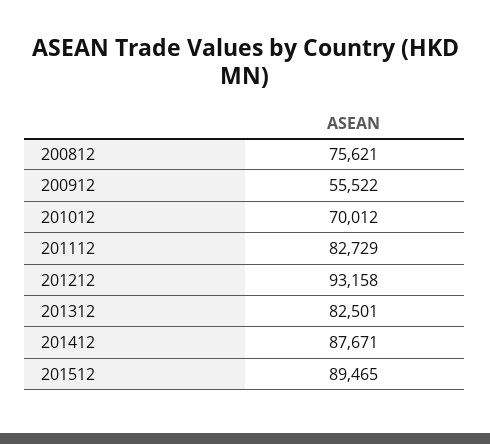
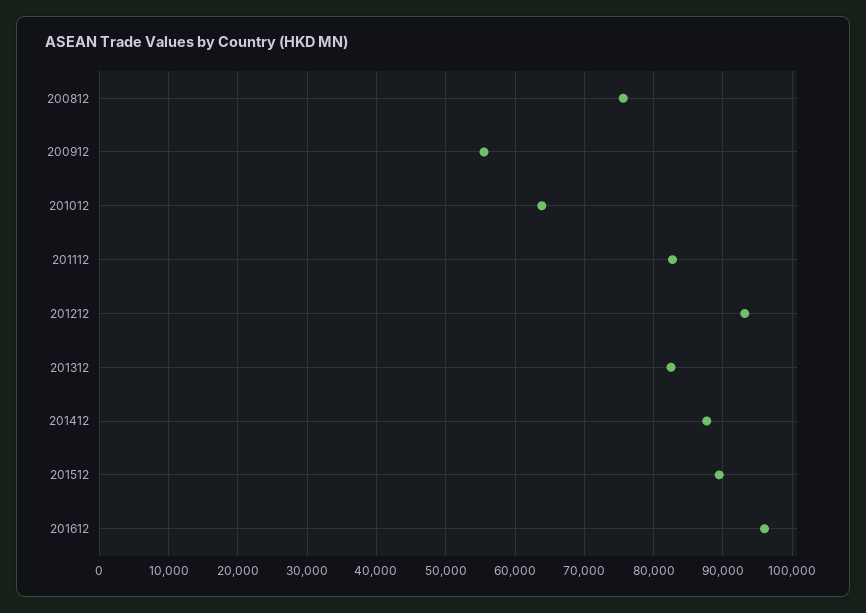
201012: 70012 -> 64000
201612: none -> 96000

